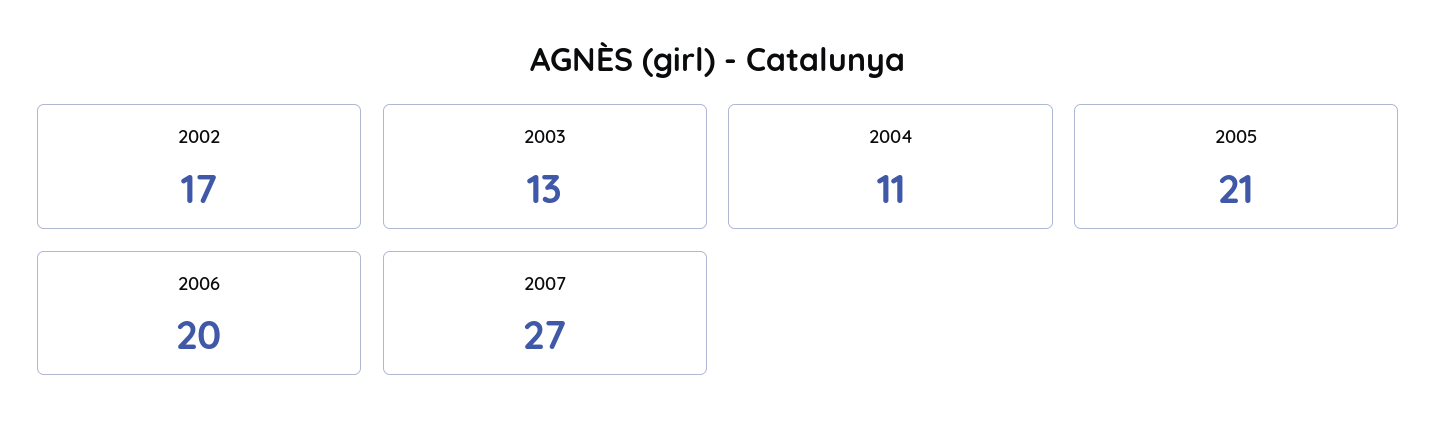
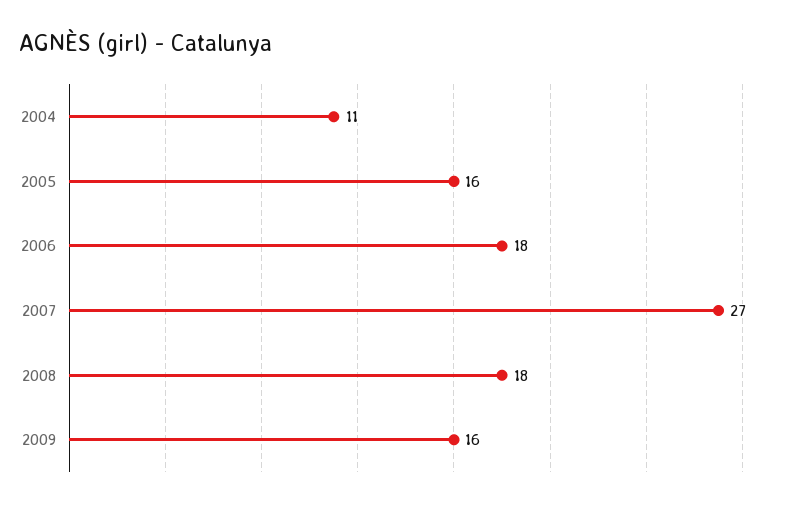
2002: 17 -> none
2003: 13 -> none
2005: 21 -> 16
2006: 20 -> 18
2008: none -> 18
2009: none -> 16

